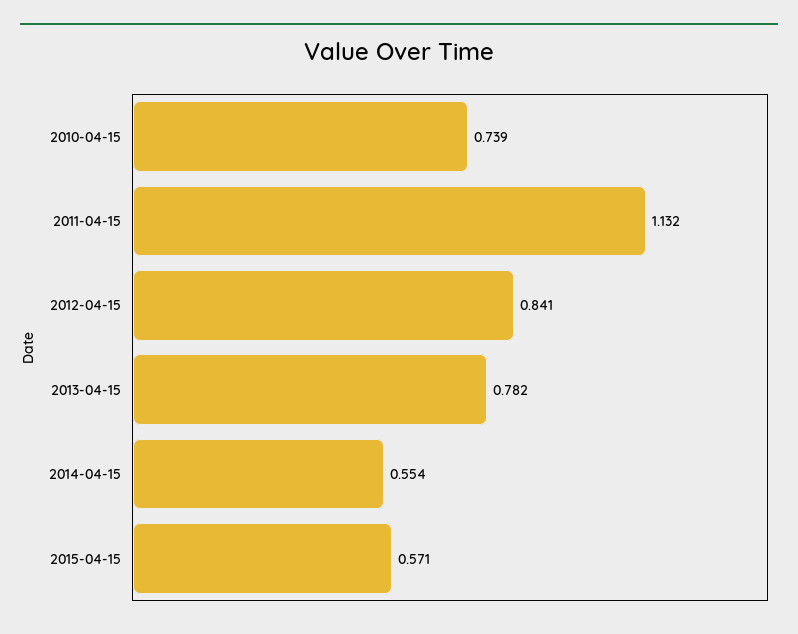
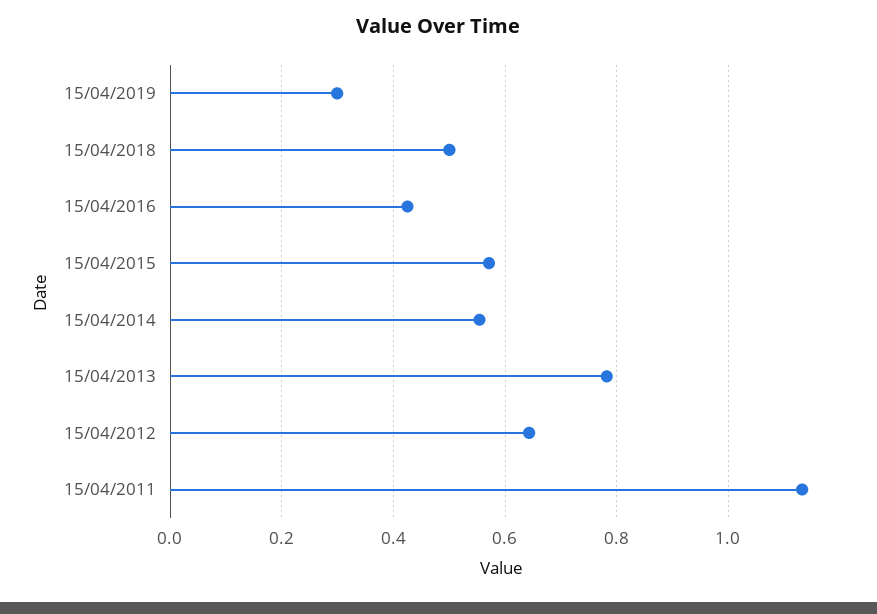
2010-04-15: 0.739 -> none
2012-04-15: 0.841 -> 0.64
15/04/2019: none -> 0.3
15/04/2018: none -> 0.5
15/04/2016: none -> 0.42

